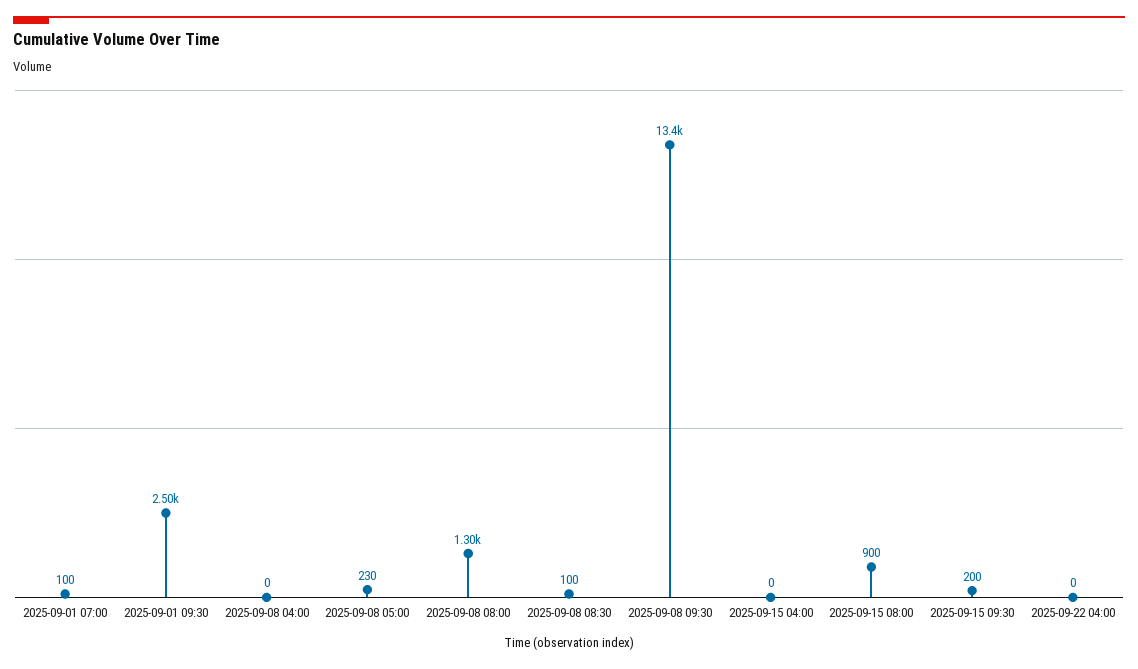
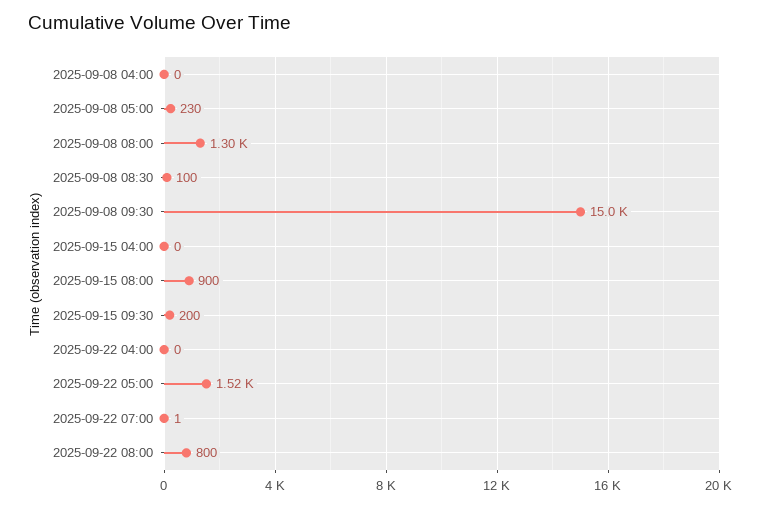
2025-09-01 07:00: 100 -> none
2025-09-01 09:30: 2500 -> none
2025-09-08 09:30: 13400 -> 15000
2025-09-22 05:00: none -> 1520
2025-09-22 07:00: none -> 1
2025-09-22 08:00: none -> 800

